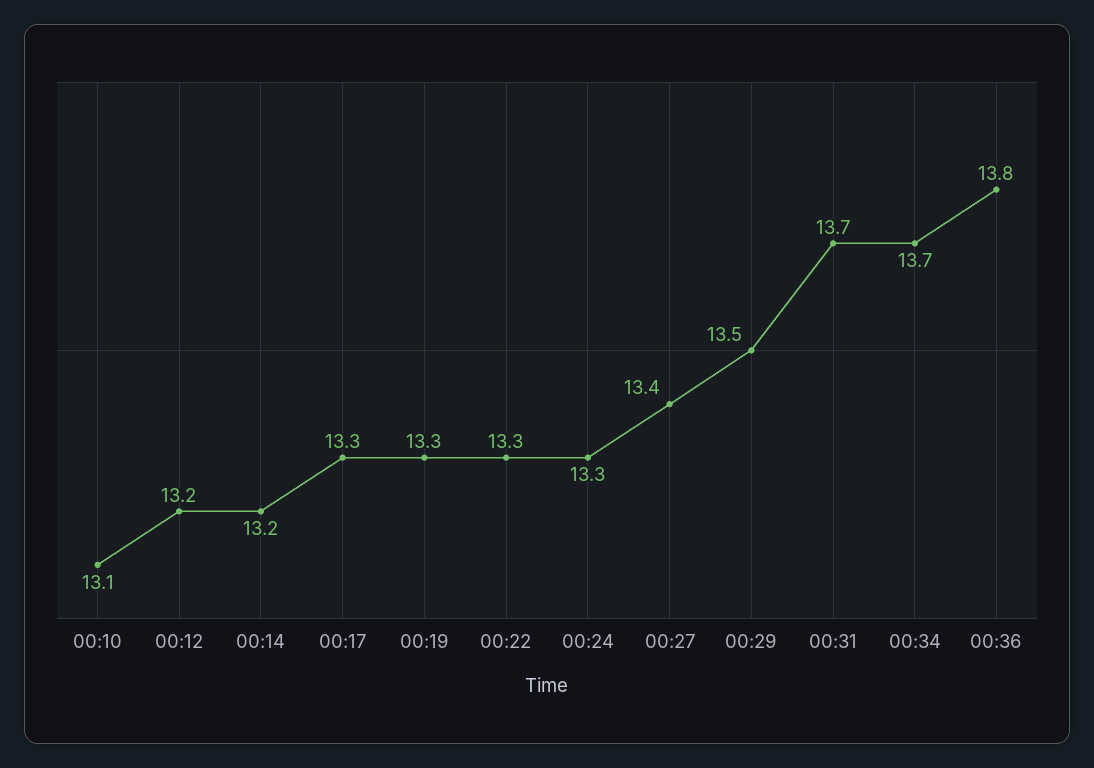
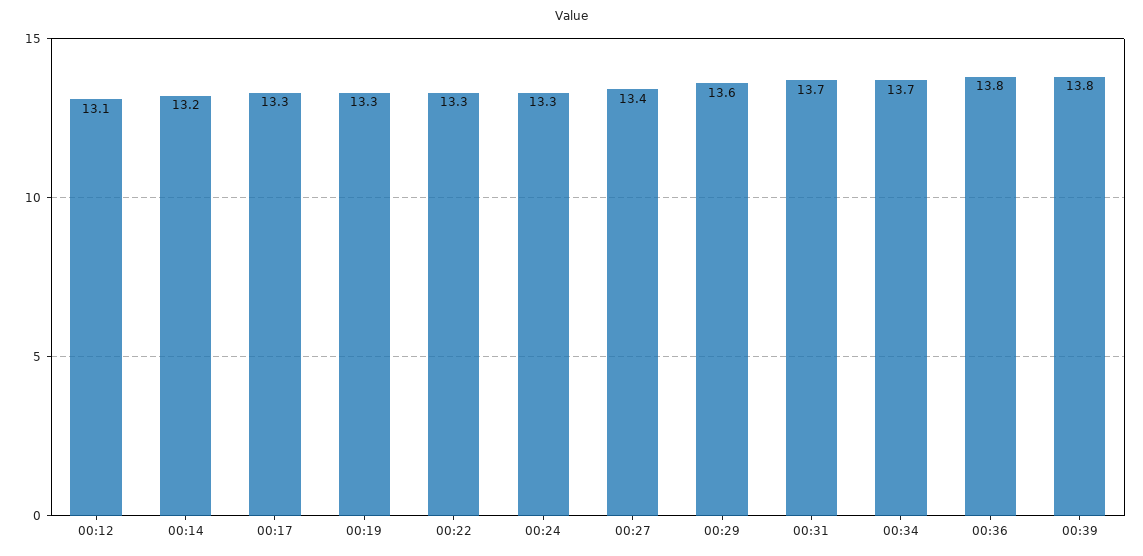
00:10: 13.1 -> none
00:12: 13.2 -> 13.1
00:29: 13.5 -> 13.6
00:39: none -> 13.8

